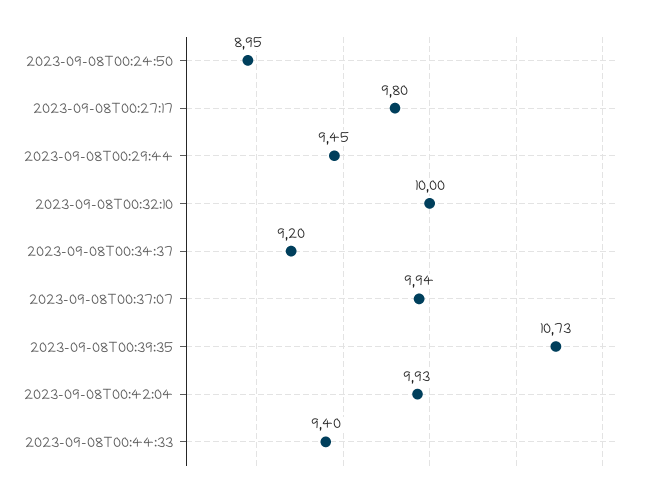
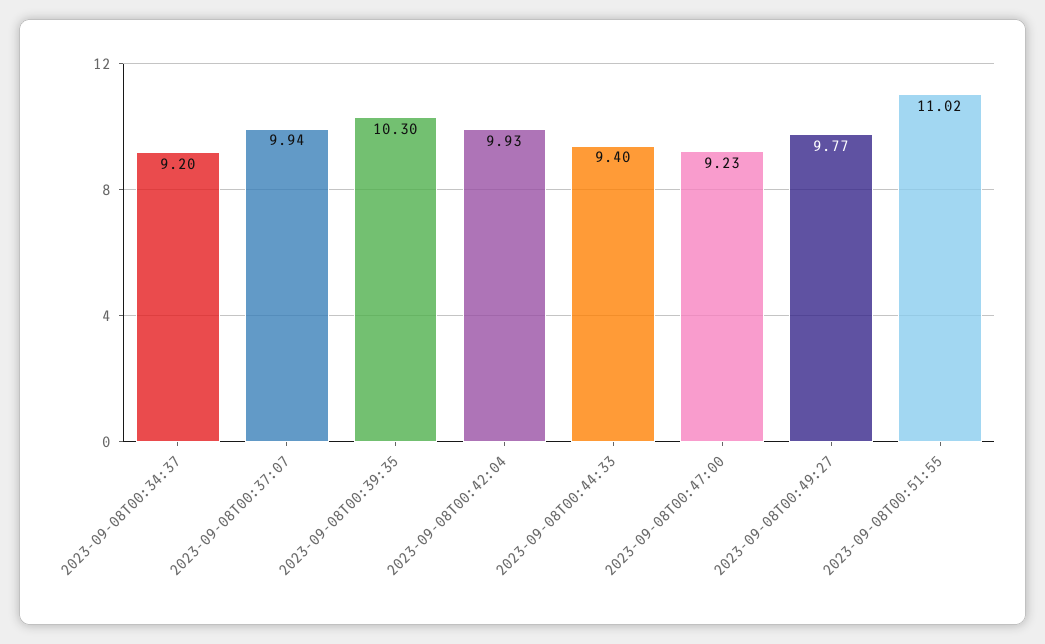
2023-09-08T00:24:50: 8.95 -> none
2023-09-08T00:27:17: 9.8 -> none
2023-09-08T00:29:44: 9.45 -> none
2023-09-08T00:32:10: 10 -> none
2023-09-08T00:39:35: 10.73 -> 10.3
2023-09-08T00:47:00: none -> 9.23
2023-09-08T00:49:27: none -> 9.77
2023-09-08T00:51:55: none -> 11.02

